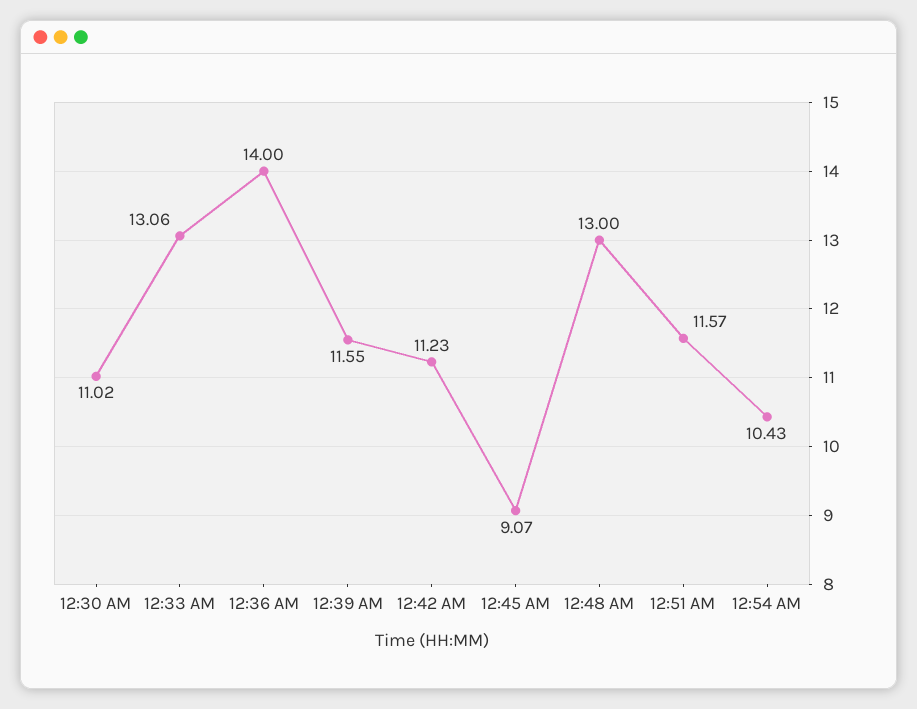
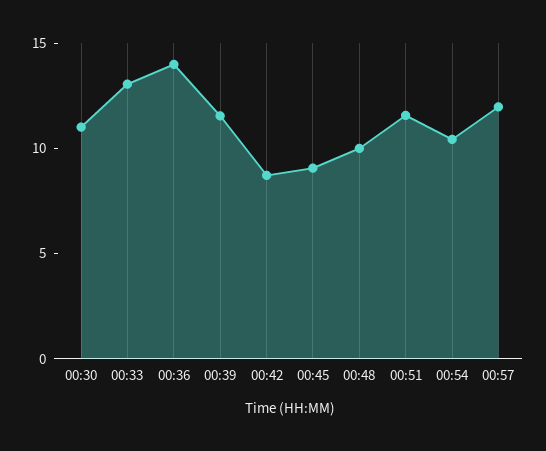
12:42 AM: 11.23 -> 9
12:48 AM: 13 -> 10
00:57: none -> 12

